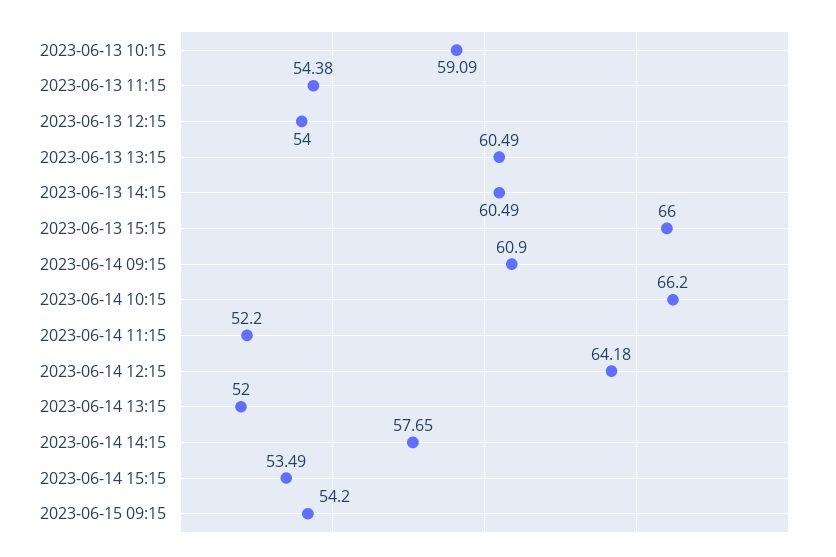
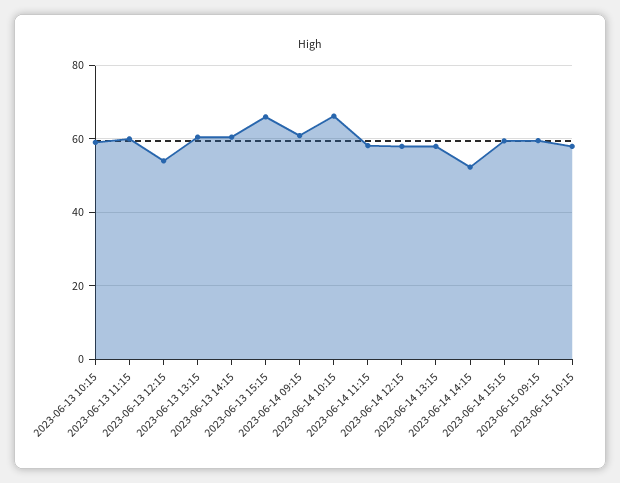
2023-06-13 11:15: 54.38 -> 60
2023-06-14 11:15: 52.2 -> 58
2023-06-14 12:15: 64.18 -> 58
2023-06-14 13:15: 52 -> 58
2023-06-14 14:15: 57.65 -> 52
2023-06-14 15:15: 53.49 -> 60
2023-06-15 09:15: 54.2 -> 60
2023-06-15 10:15: none -> 58

